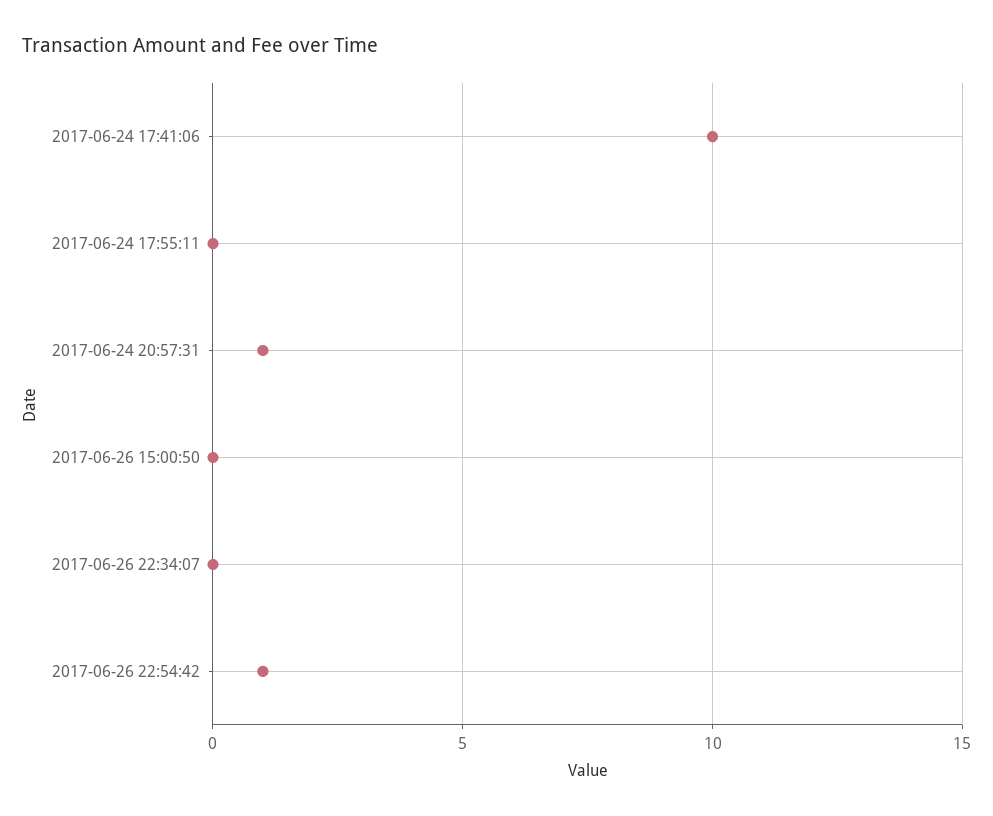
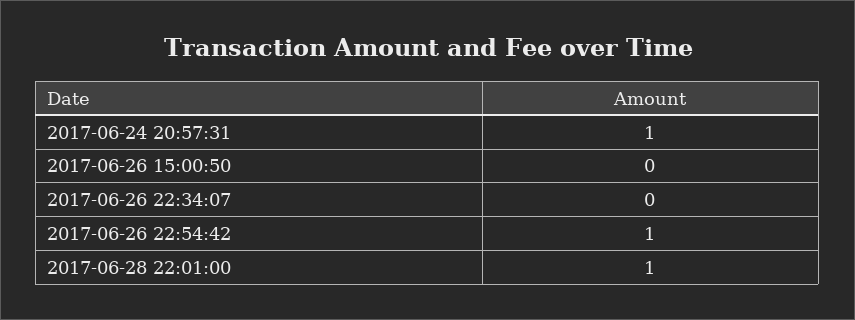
2017-06-24 17:41:06: 10 -> none
2017-06-24 17:55:11: 0 -> none
2017-06-28 22:01:00: none -> 1

